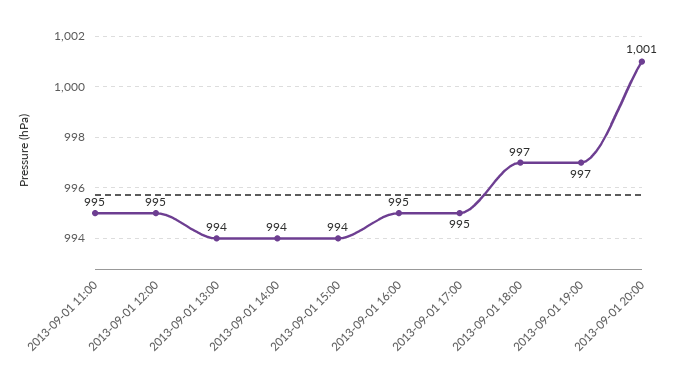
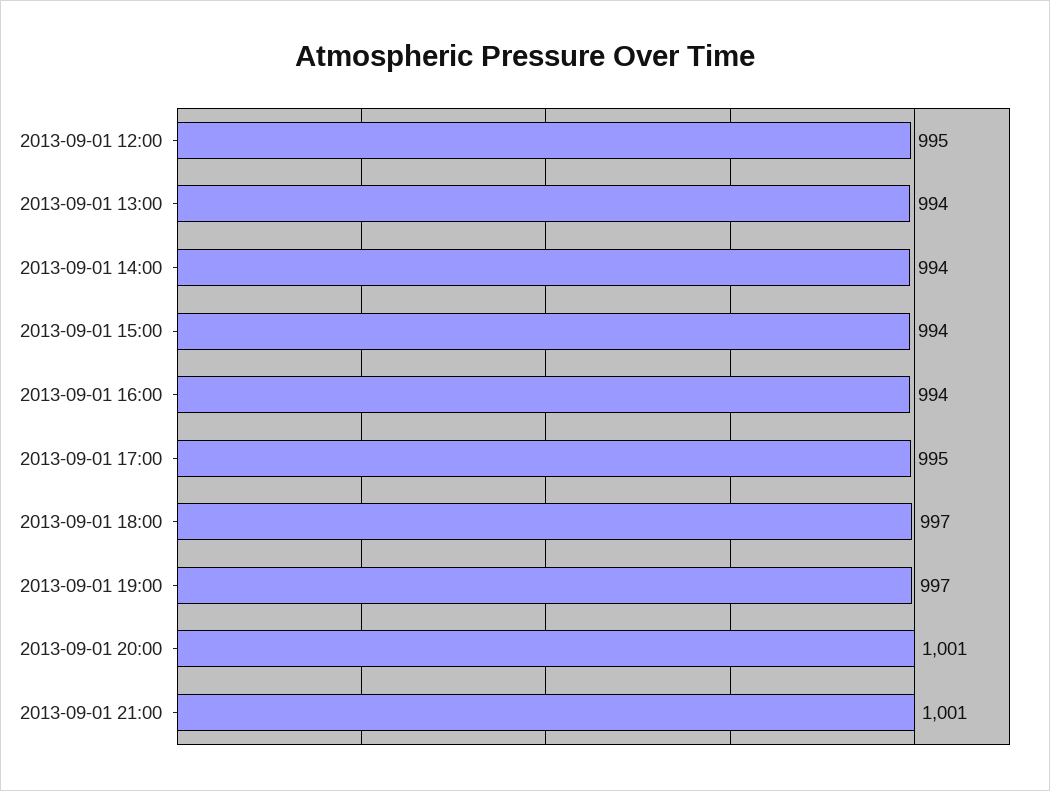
2013-09-01 11:00: 995 -> none
2013-09-01 16:00: 995 -> 994
2013-09-01 21:00: none -> 1001

